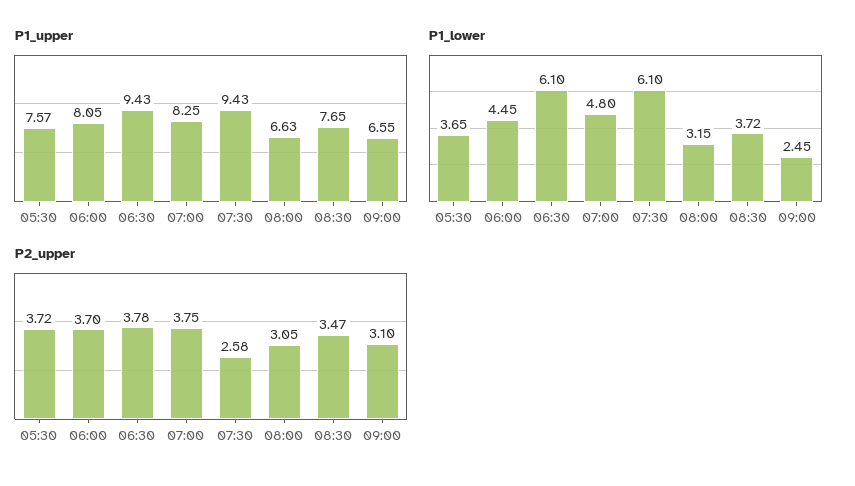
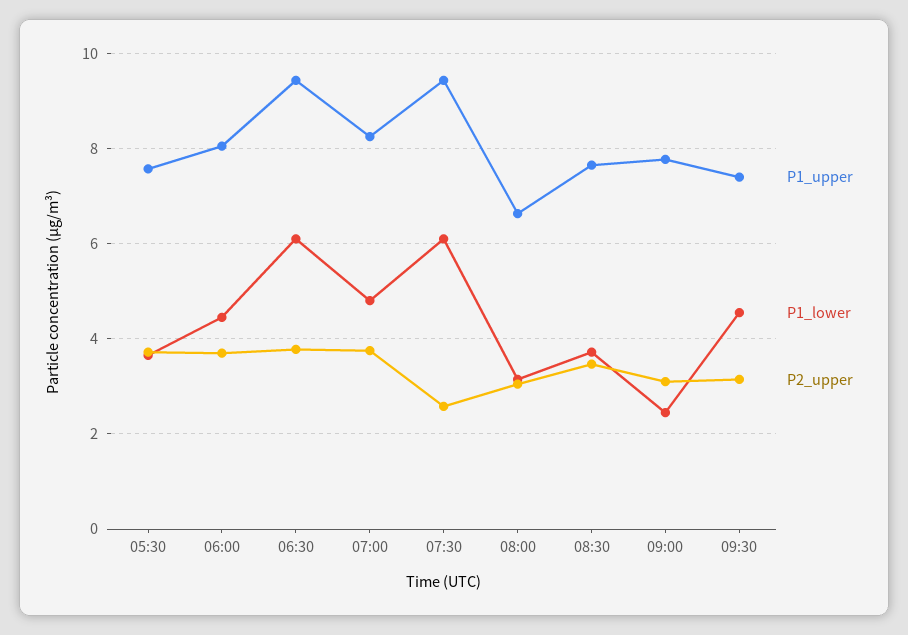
P1_upper, 09:00: 6.55 -> 7.8
P1_upper, 09:30: none -> 7.4
P1_lower, 09:30: none -> 4.6
P2_upper, 09:30: none -> 3.2

